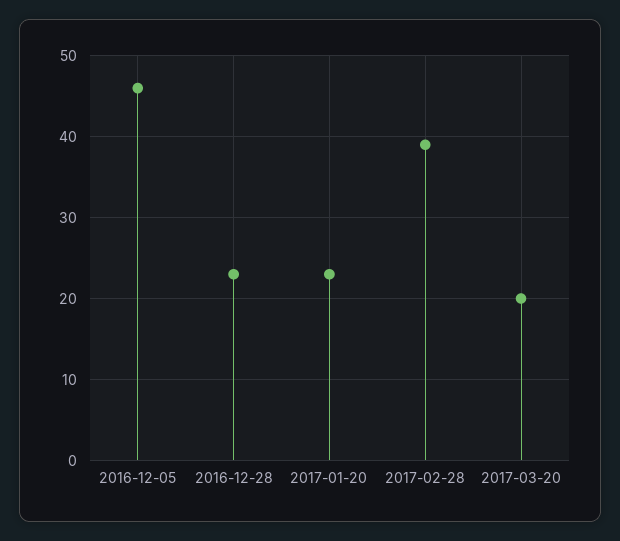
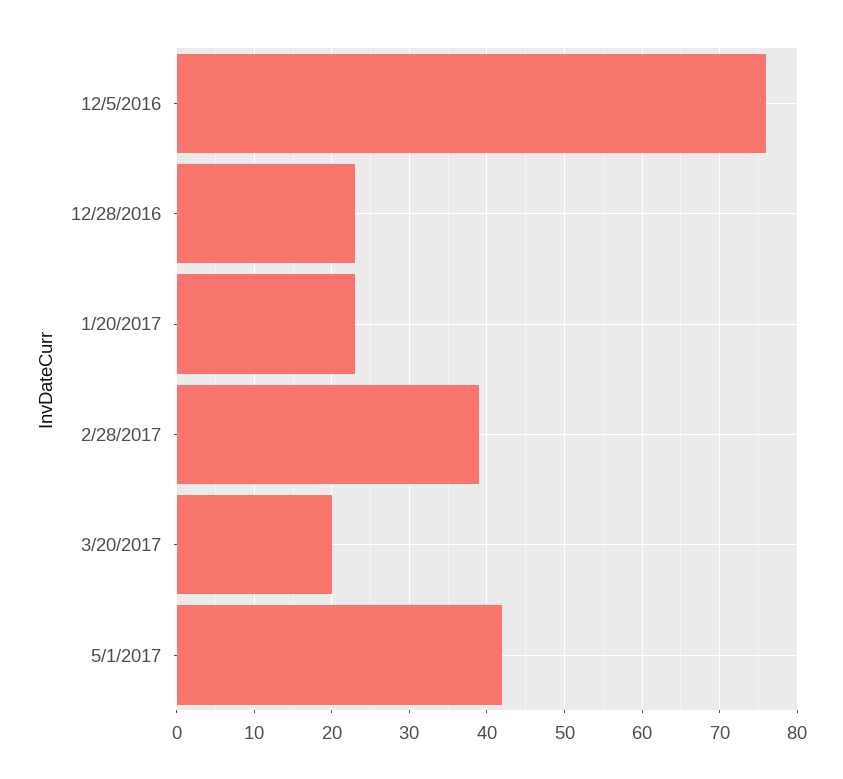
2016-12-05: 46 -> 76
5/1/2017: none -> 42

